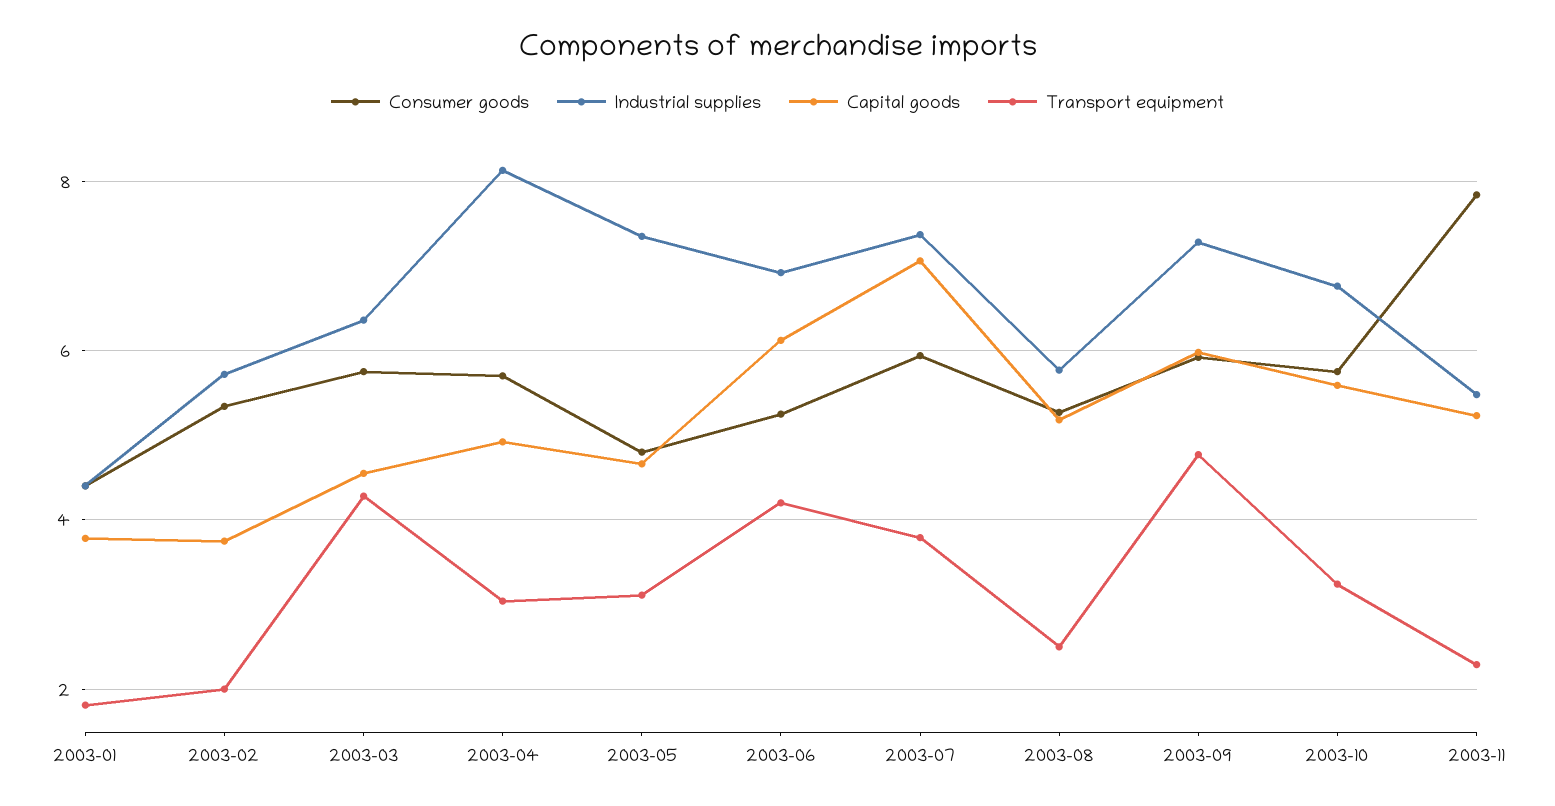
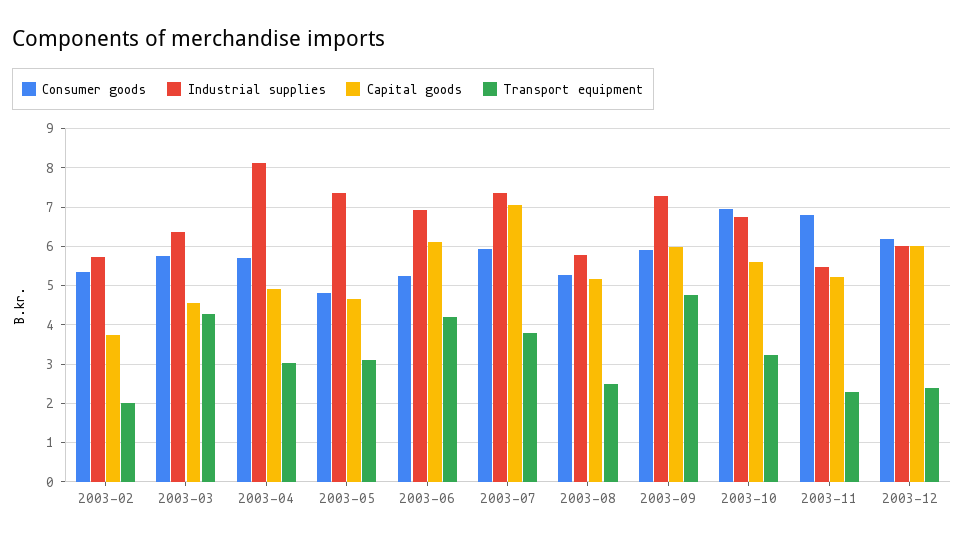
Consumer goods, 2003-01: 4.4 -> none
Industrial supplies, 2003-01: 4.4 -> none
Capital goods, 2003-01: 3.8 -> none
Transport equipment, 2003-01: 1.8 -> none
Consumer goods, 2003-10: 5.8 -> 7
Consumer goods, 2003-11: 7.8 -> 6.8
Consumer goods, 2003-12: none -> 6.2
Industrial supplies, 2003-12: none -> 6
Capital goods, 2003-12: none -> 6
Transport equipment, 2003-12: none -> 2.4

